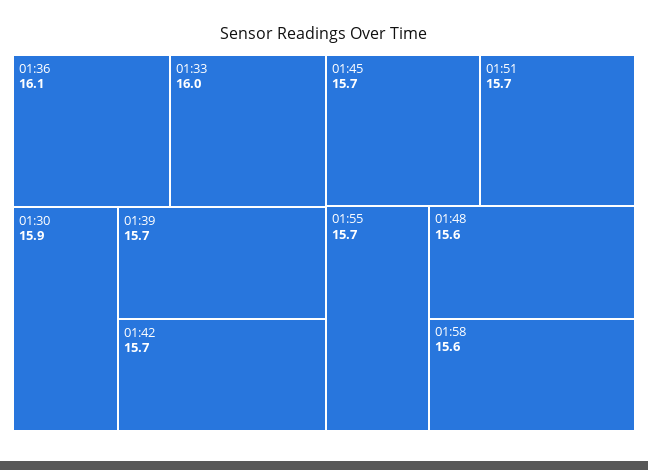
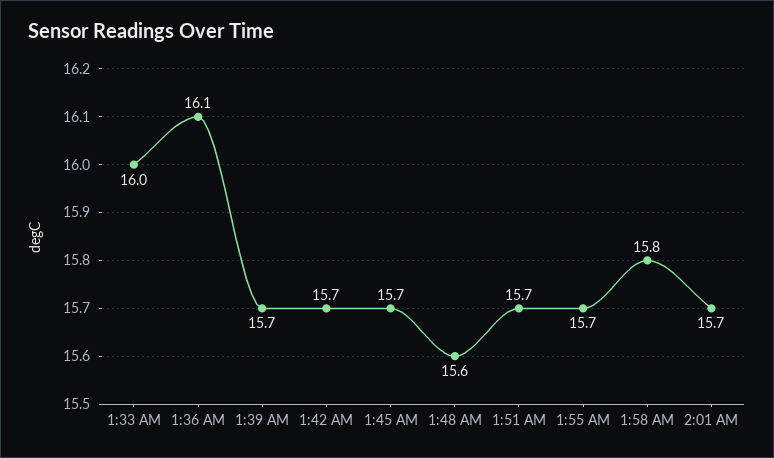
01:30: 15.9 -> none
01:58: 15.6 -> 15.8
2:01 AM: none -> 15.7

